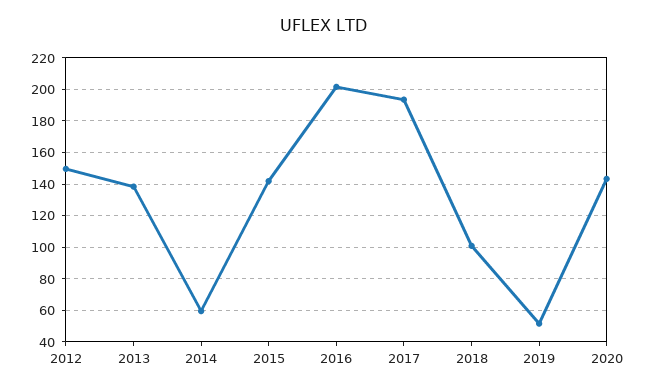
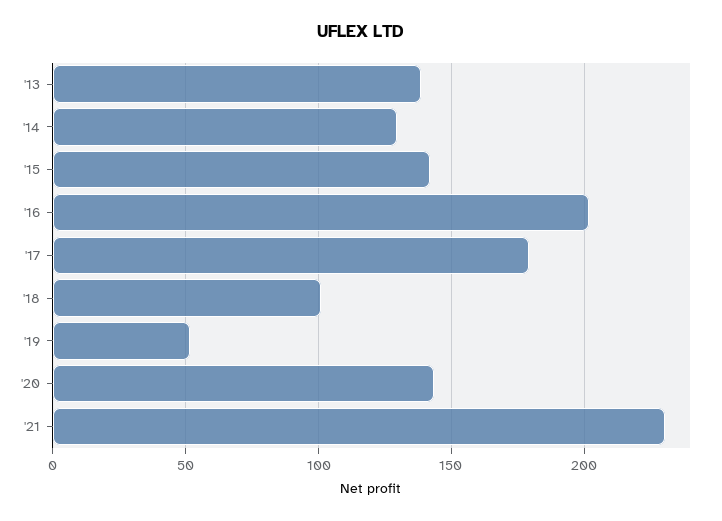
2012: 150 -> none
2014: 60 -> 130
2017: 195 -> 180
'21: none -> 230

